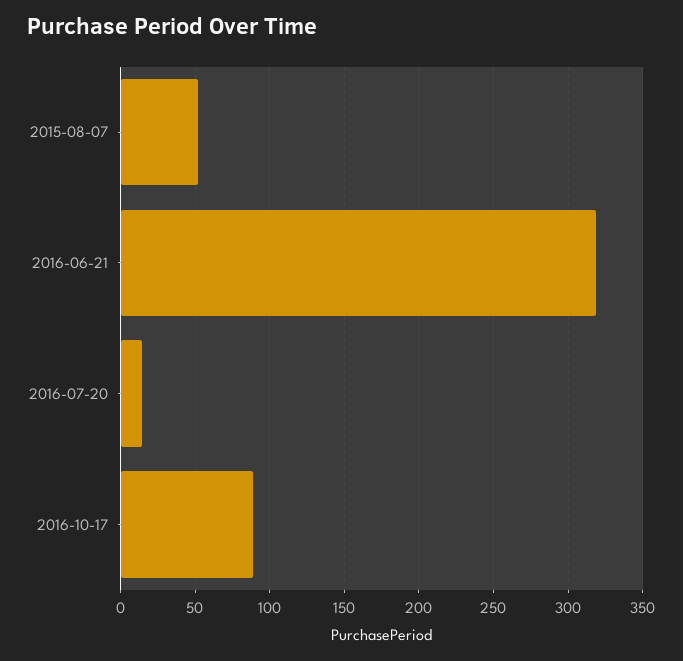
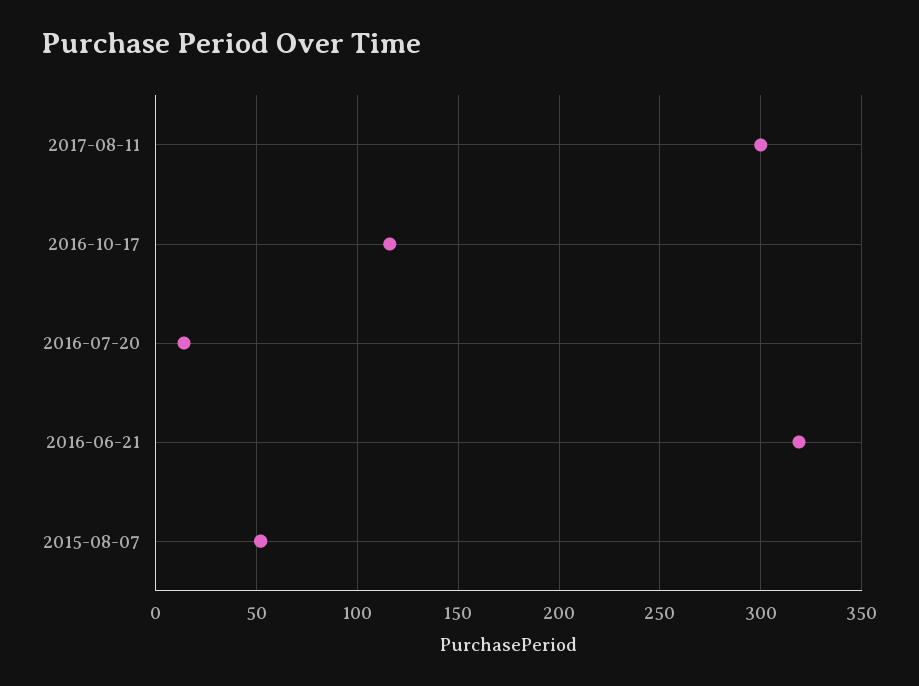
2016-10-17: 90 -> 115
2017-08-11: none -> 300

